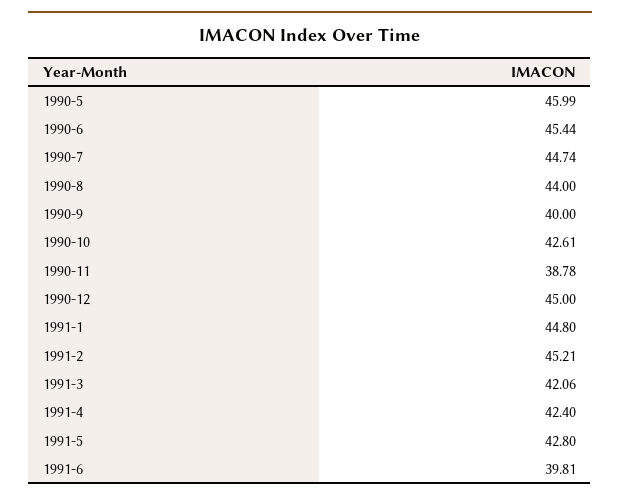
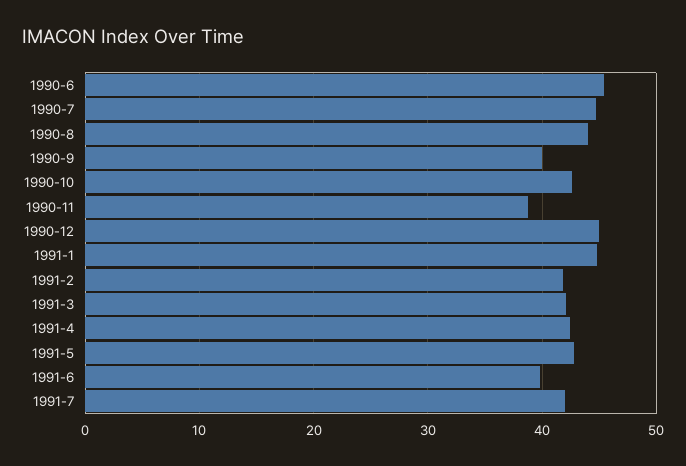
1990-5: 45.99 -> none
1991-2: 45.21 -> 42
1991-7: none -> 42

